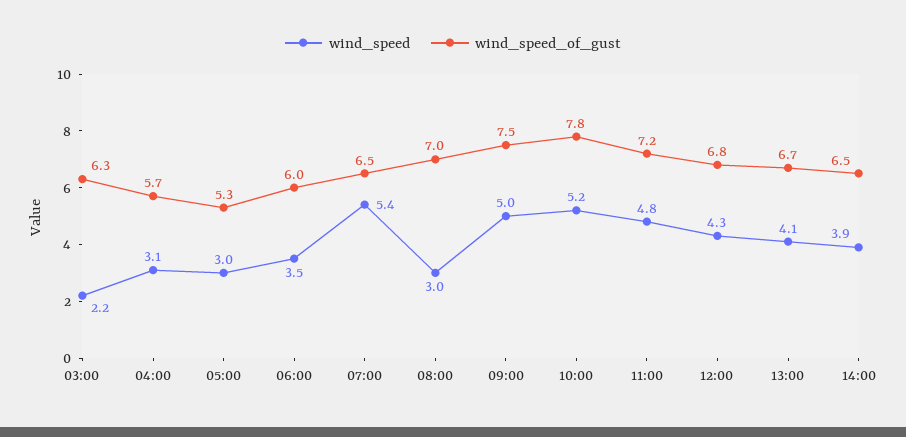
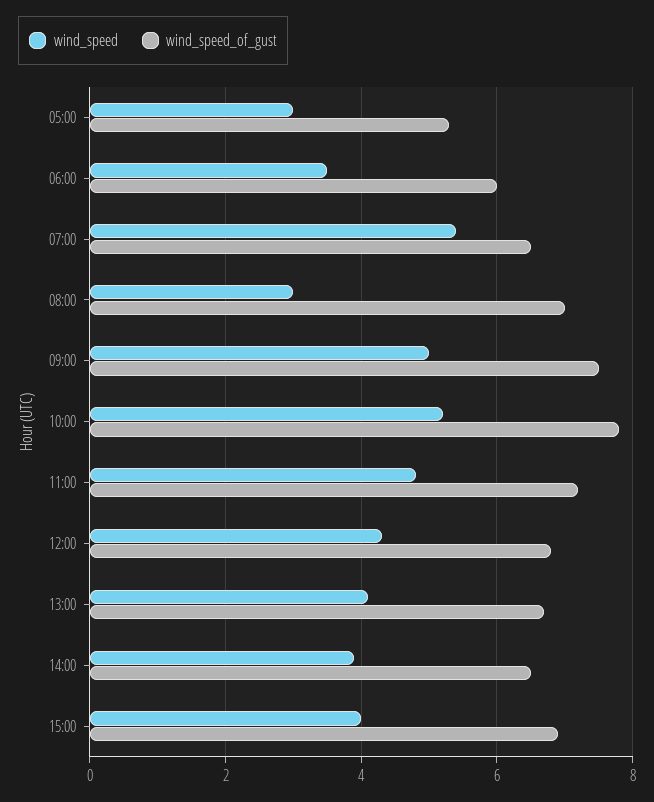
wind_speed, 03:00: 2.2 -> none
wind_speed_of_gust, 03:00: 6.3 -> none
wind_speed, 04:00: 3.1 -> none
wind_speed_of_gust, 04:00: 5.7 -> none
wind_speed, 15:00: none -> 4
wind_speed_of_gust, 15:00: none -> 7

